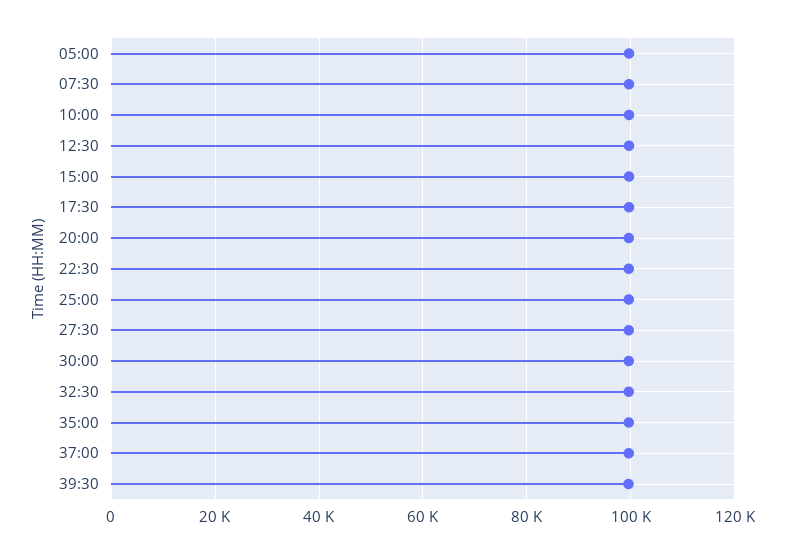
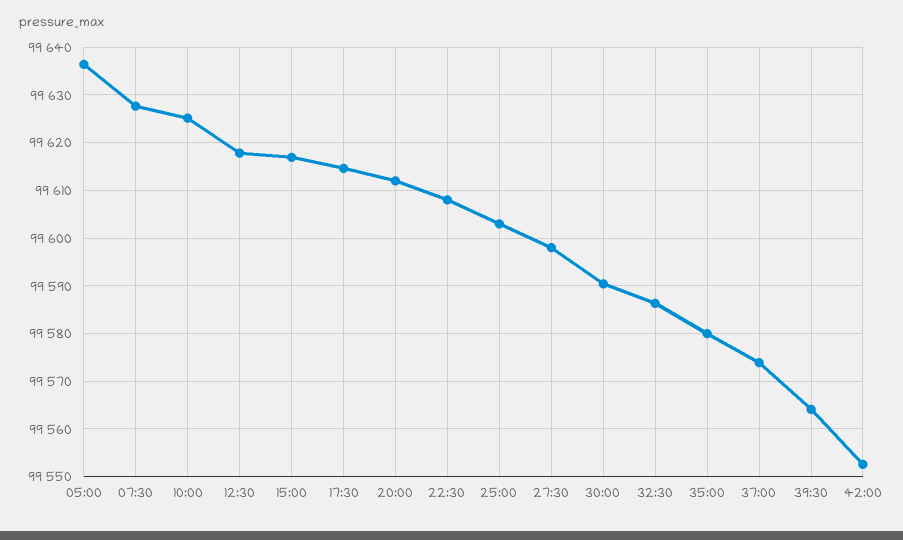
42:00: none -> 99552

